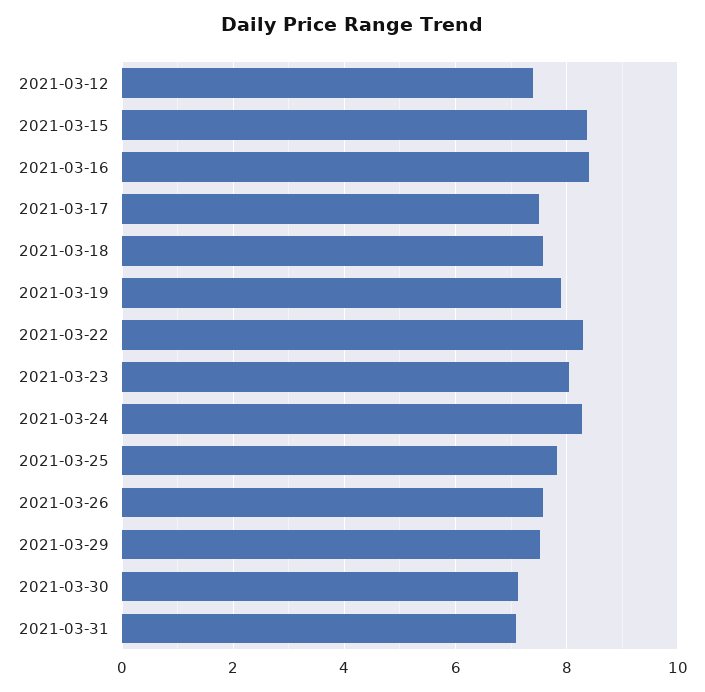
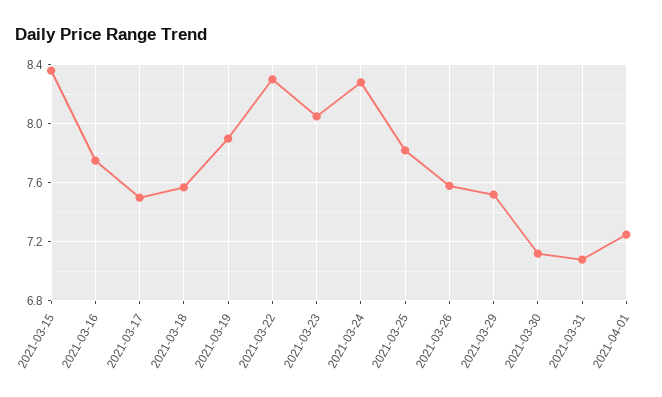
2021-03-12: 7.4 -> none
2021-03-16: 8.4 -> 7.75
2021-04-01: none -> 7.25

